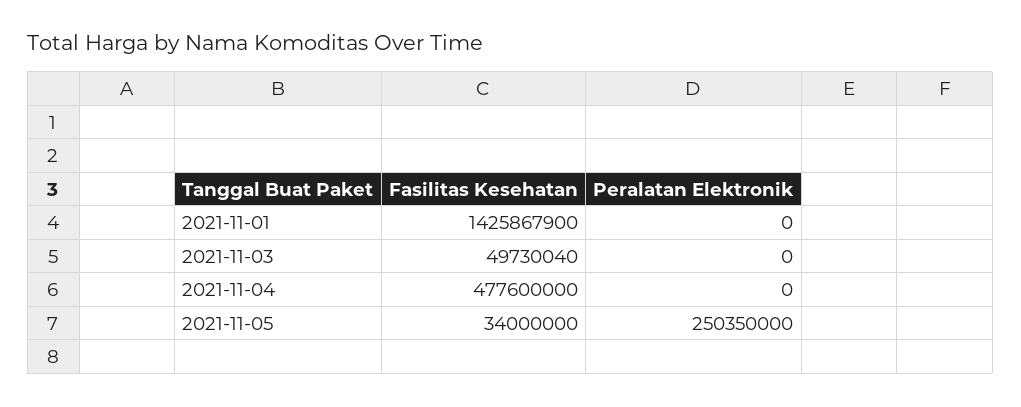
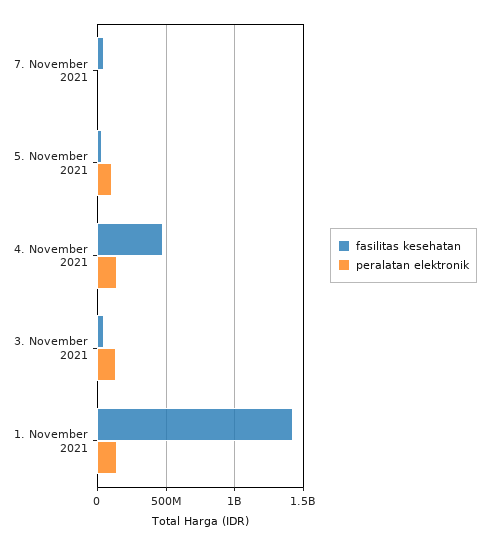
Peralatan Elektronik, 2021-11-01: 0 -> 150000000
Peralatan Elektronik, 2021-11-03: 0 -> 150000000
Peralatan Elektronik, 2021-11-04: 0 -> 150000000
Peralatan Elektronik, 2021-11-05: 250350000 -> 100000000
Fasilitas Kesehatan, 7. November 2021: none -> 50000000
Peralatan Elektronik, 7. November 2021: none -> 0

